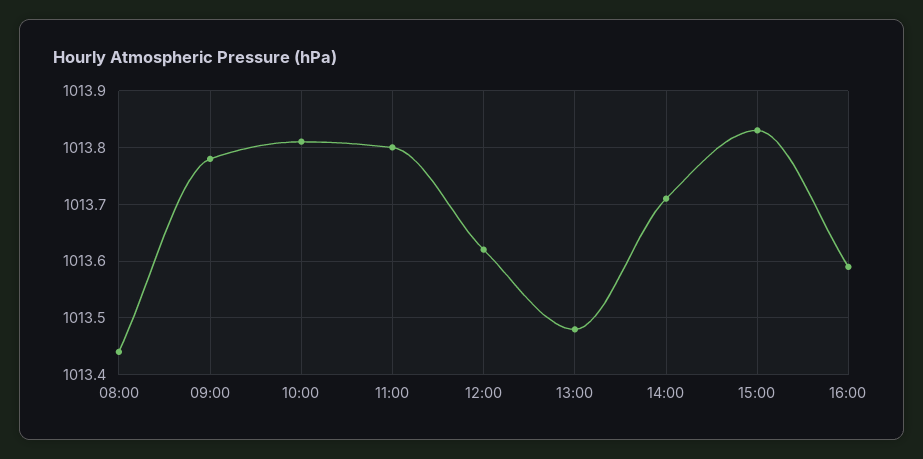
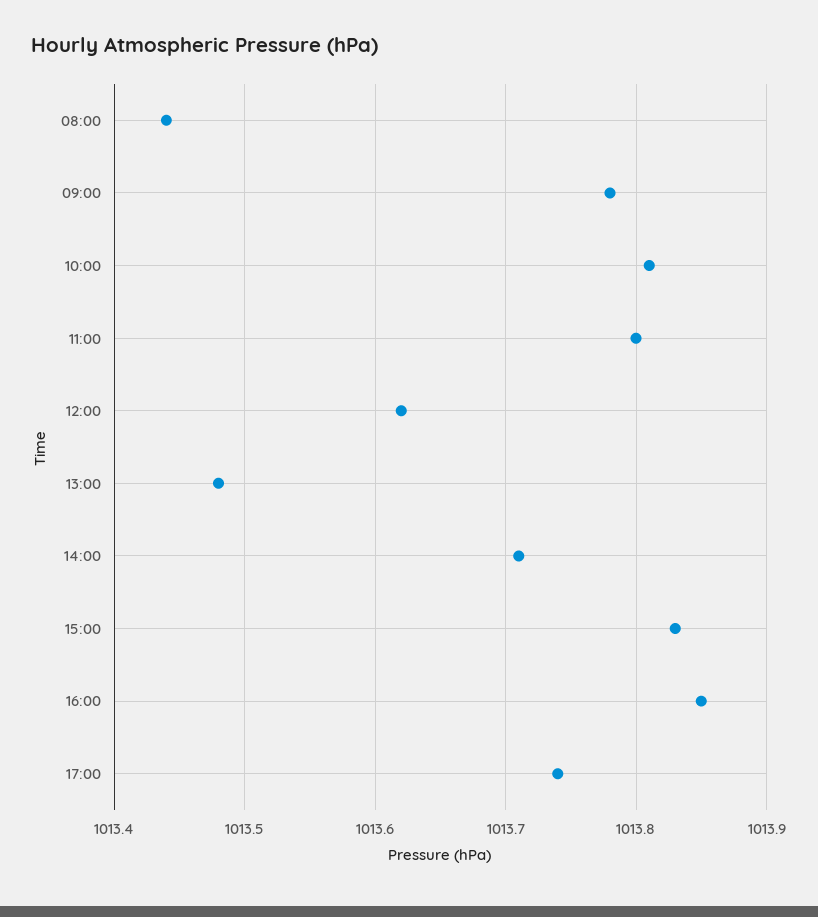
16:00: 1013.6 -> 1013.85
17:00: none -> 1013.74

